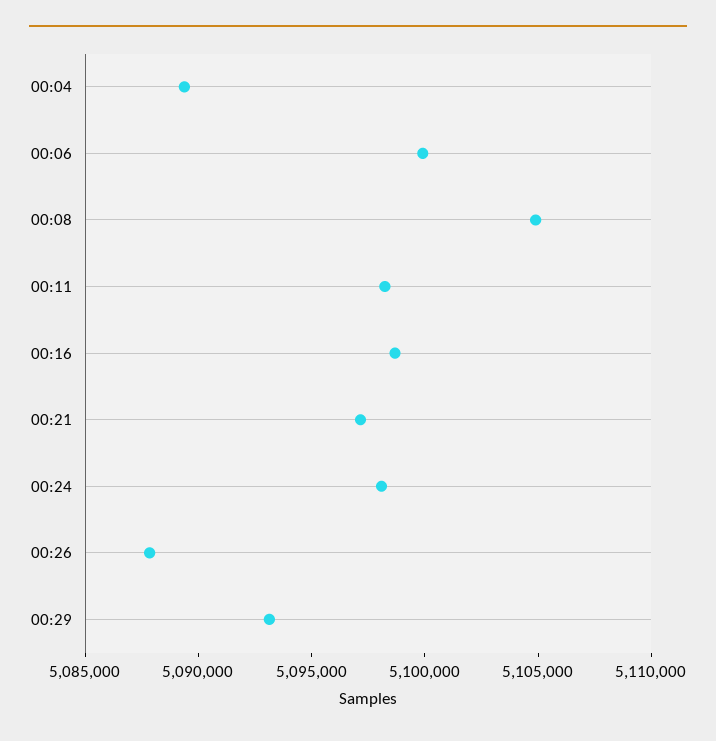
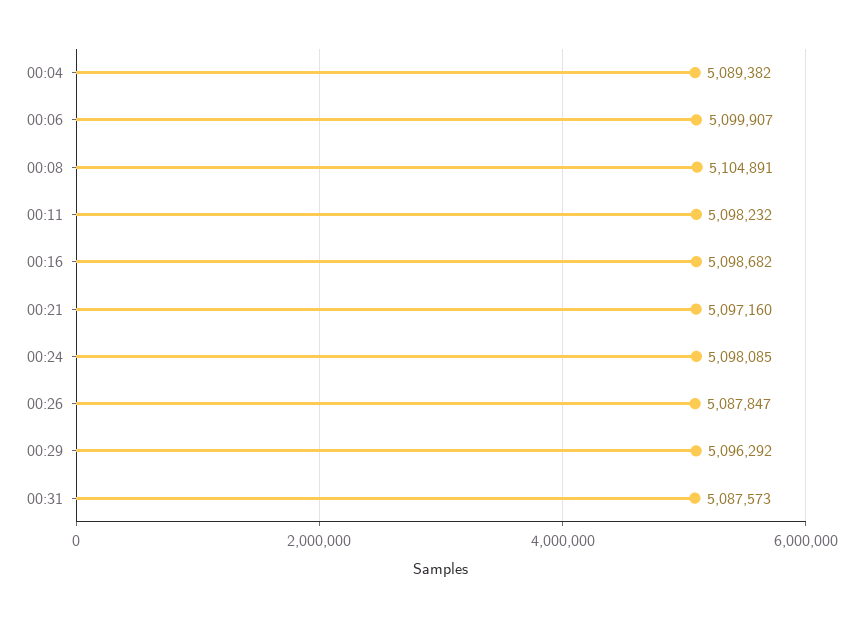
00:29: 5093000 -> 5096292
00:31: none -> 5087573

